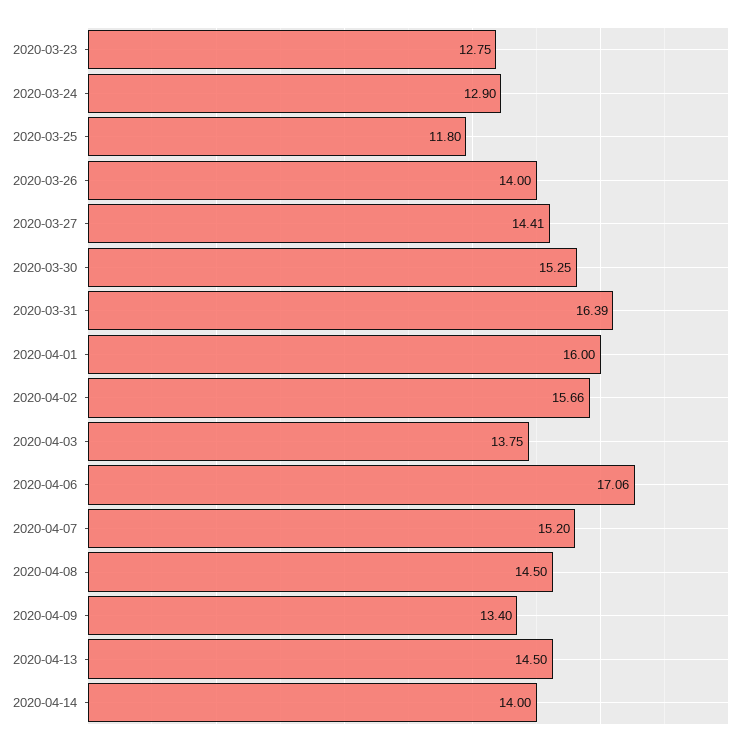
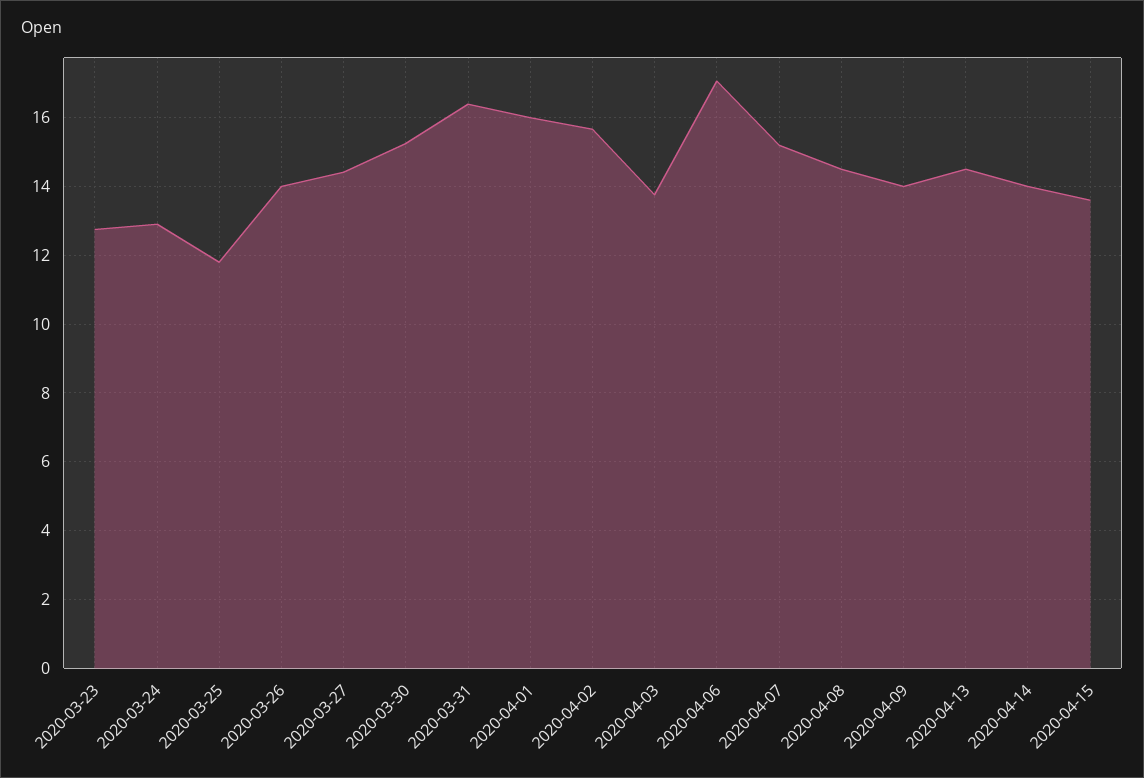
2020-04-09: 13.4 -> 14
2020-04-15: none -> 13.6

